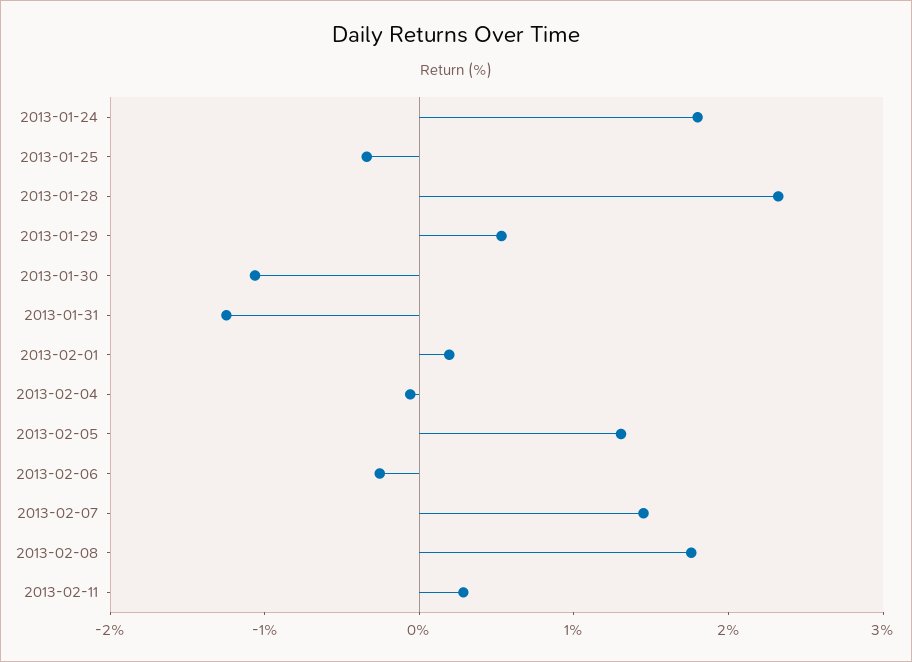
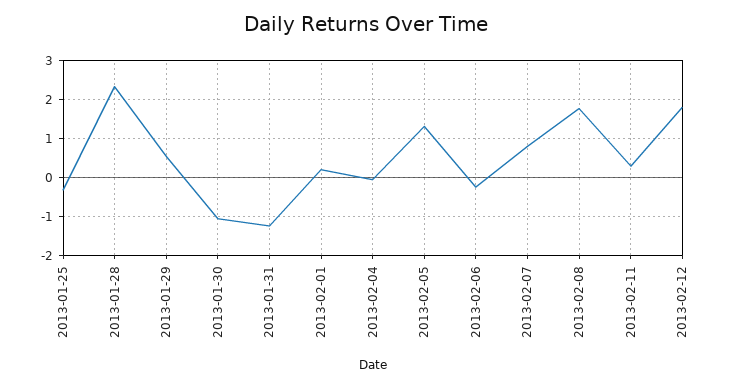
2013-01-24: 1.8 -> none
2013-02-07: 1.4 -> 0.8
2013-02-12: none -> 1.8

